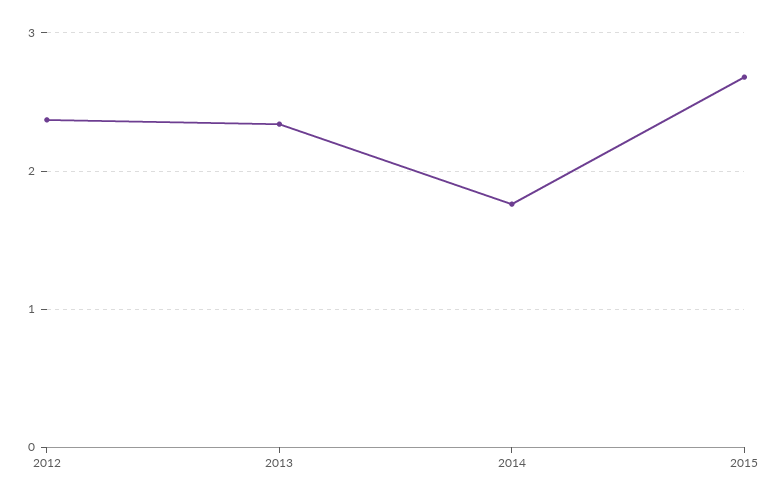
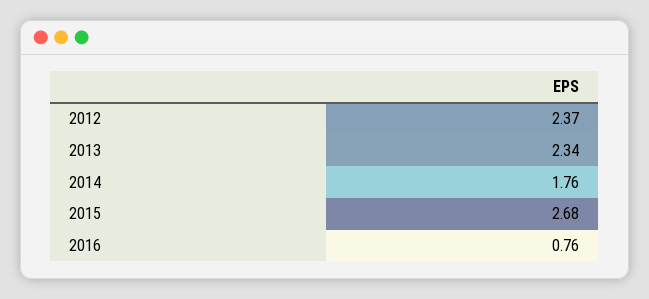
2016: none -> 0.76

